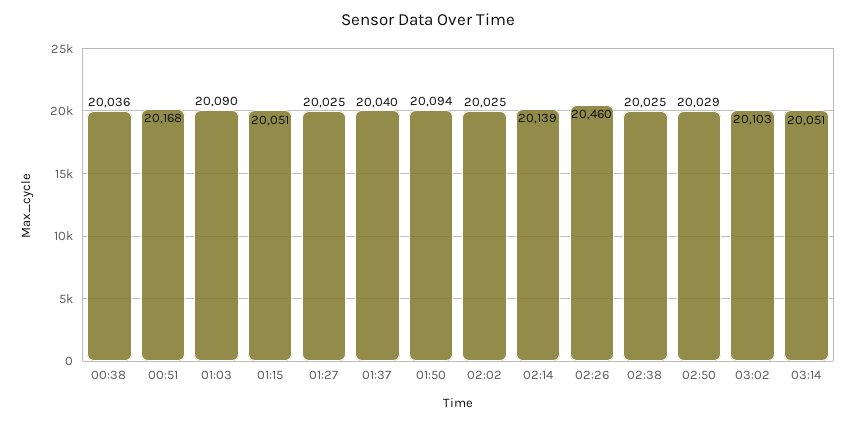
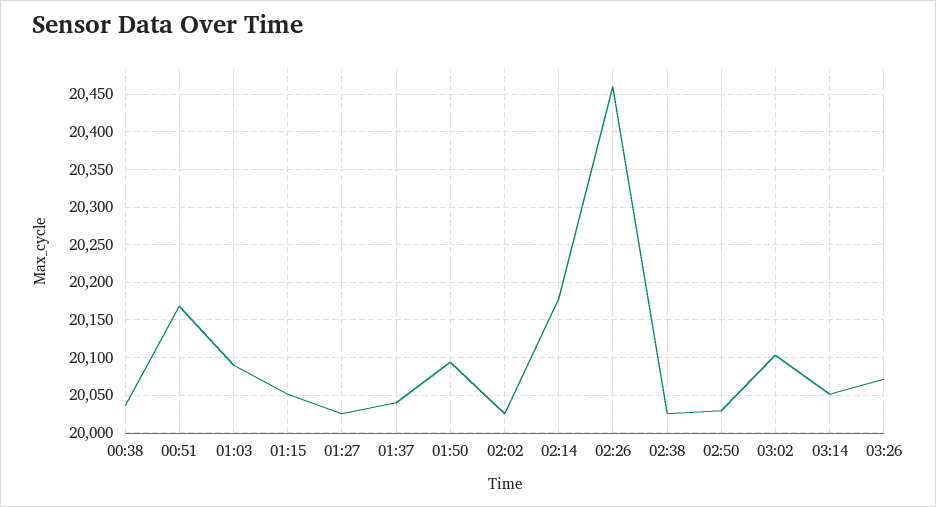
02:14: 20139 -> 20180
03:26: none -> 20070

